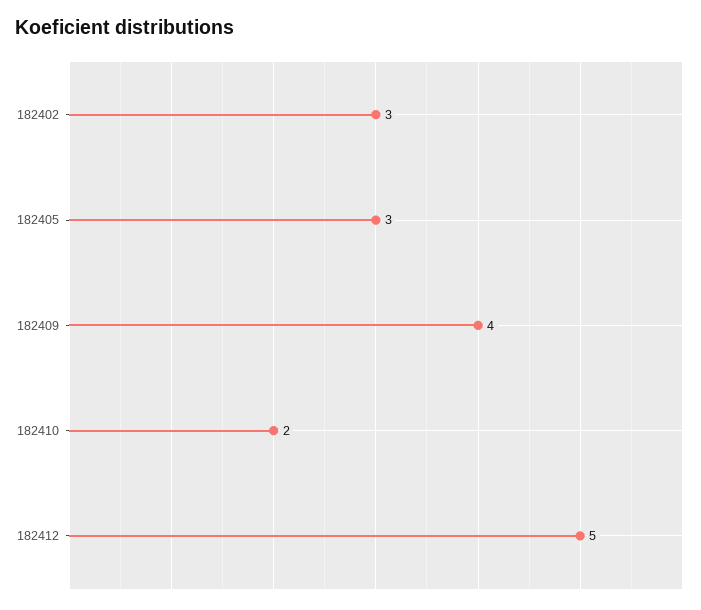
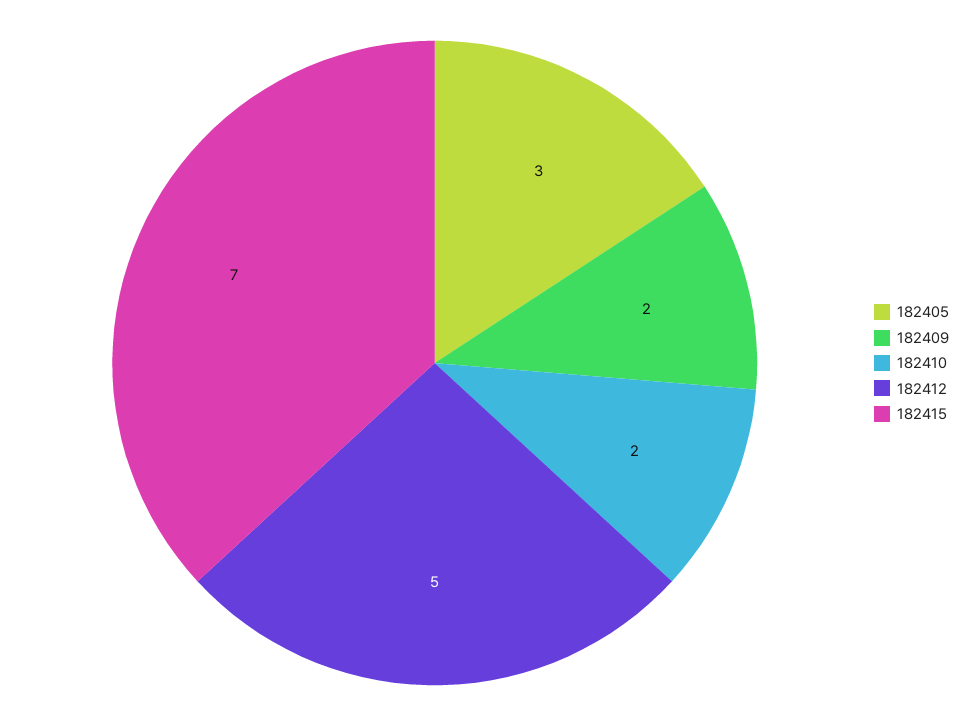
182402: 3 -> none
182409: 4 -> 2
182415: none -> 7

